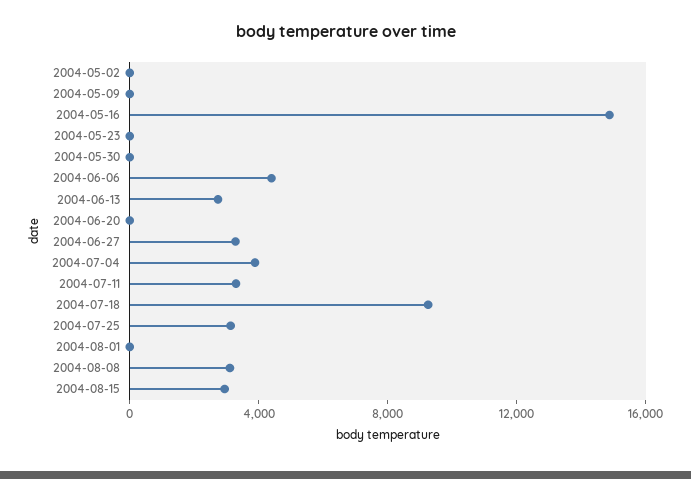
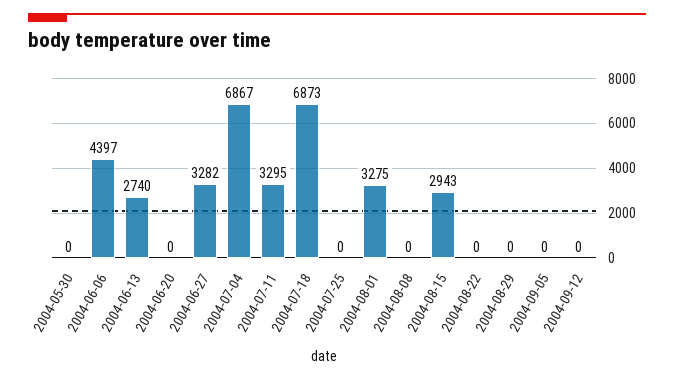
2004-05-02: 0 -> none
2004-05-09: 0 -> none
2004-05-16: 15000 -> none
2004-05-23: 0 -> none
2004-07-04: 4000 -> 6867
2004-07-18: 9000 -> 6873
2004-07-25: 3000 -> 0
2004-08-01: 0 -> 3275
2004-08-08: 3000 -> 0
2004-08-22: none -> 0
2004-08-29: none -> 0
2004-09-05: none -> 0
2004-09-12: none -> 0

